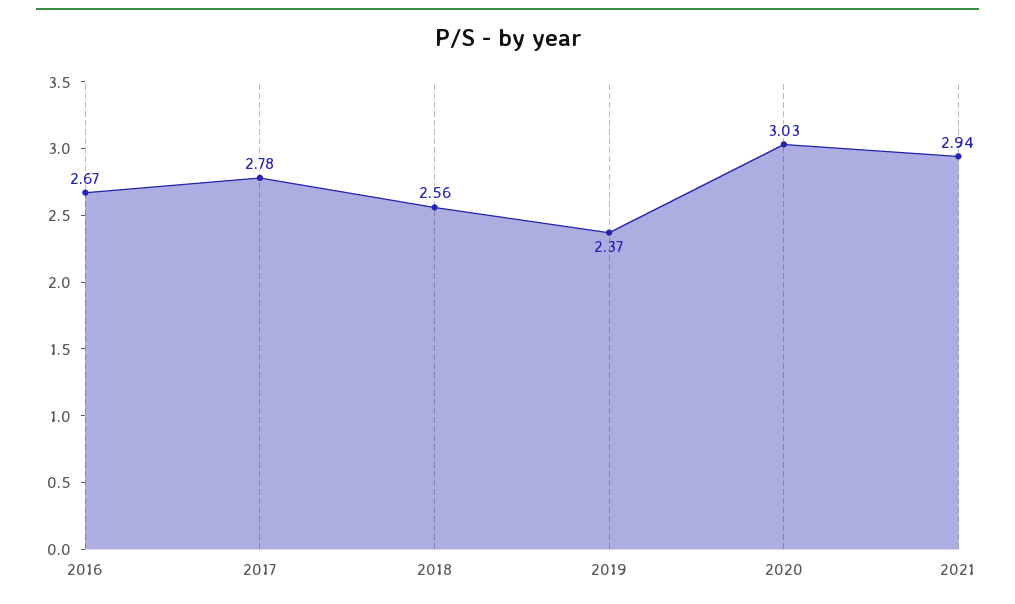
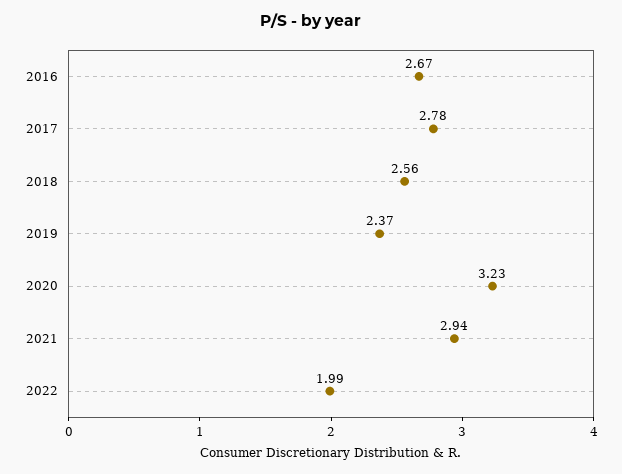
2020: 3.03 -> 3.23
2022: none -> 1.99

